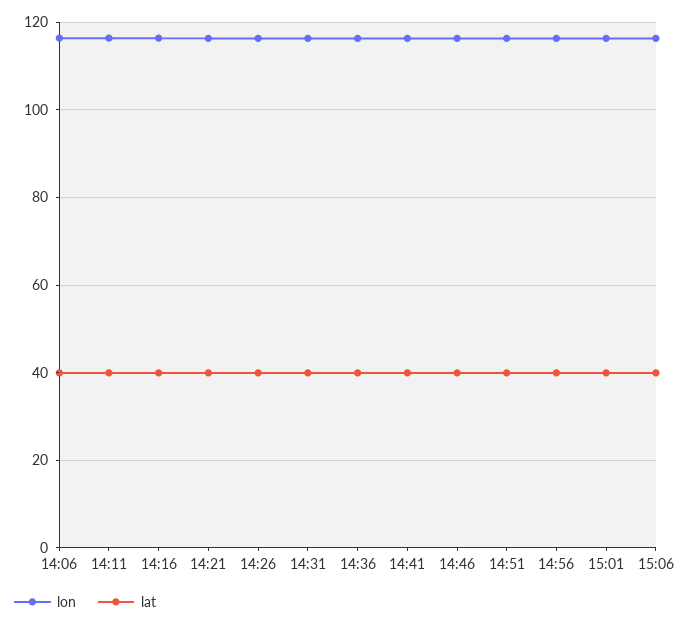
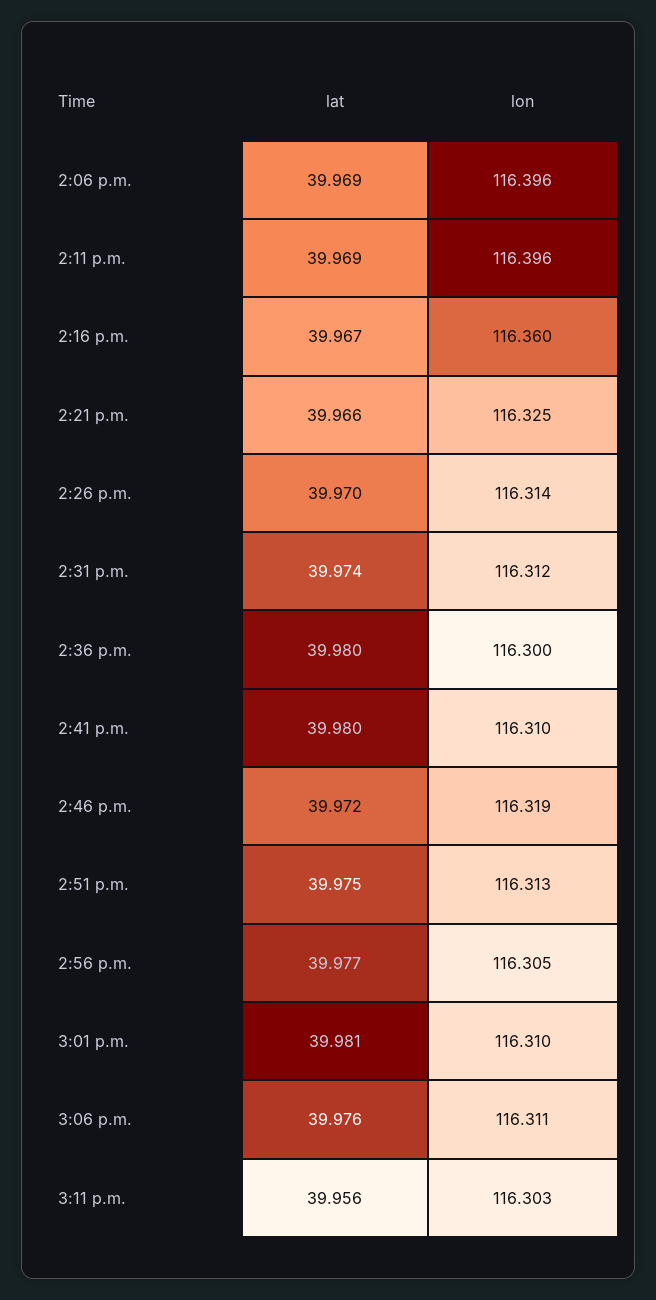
lat, 3:11 p.m.: none -> 39.956
lon, 3:11 p.m.: none -> 116.303

